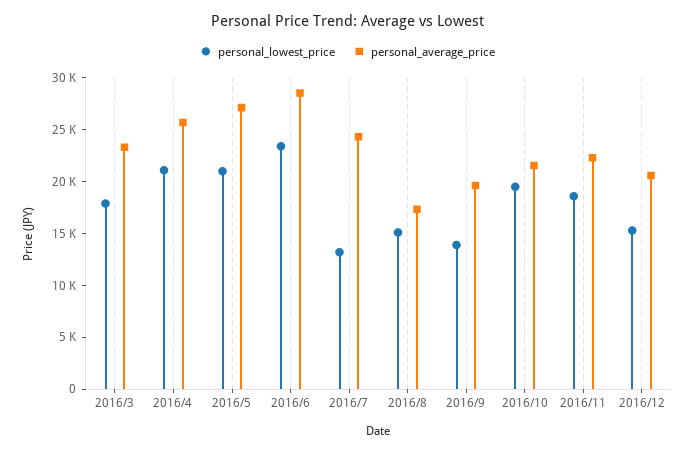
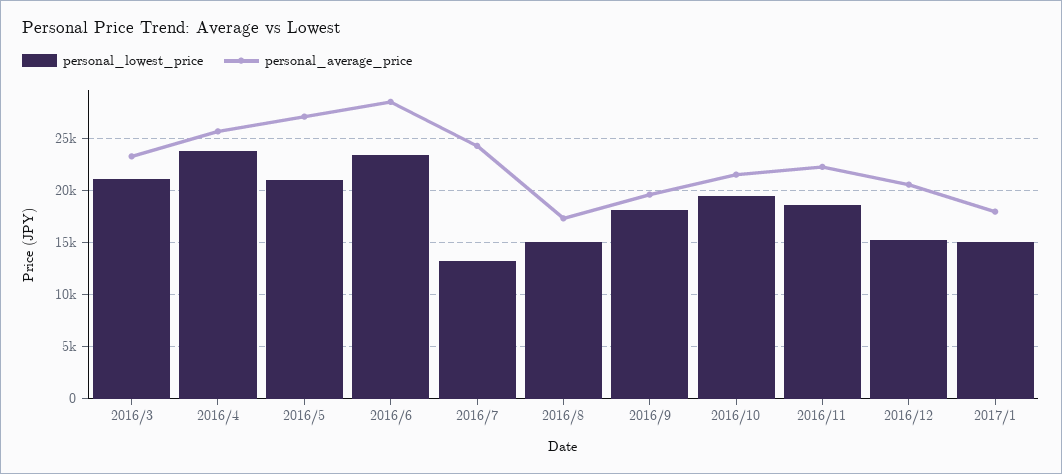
personal_lowest_price, 2016/3: 18000 -> 21000
personal_lowest_price, 2016/4: 21000 -> 24000
personal_lowest_price, 2016/9: 14000 -> 18000
personal_lowest_price, 2017/1: none -> 15000
personal_average_price, 2017/1: none -> 18000

